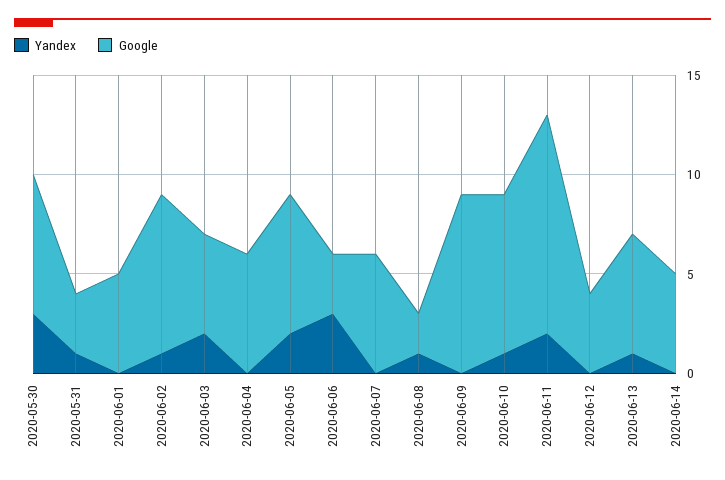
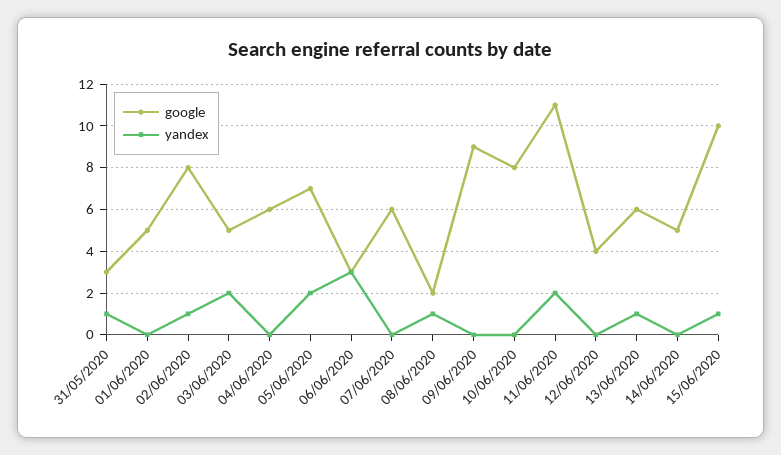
Yandex, 2020-05-30: 3 -> none
Google, 2020-05-30: 7 -> none
Yandex, 2020-06-10: 1 -> 0
Google, 15/06/2020: none -> 10
Yandex, 15/06/2020: none -> 1

